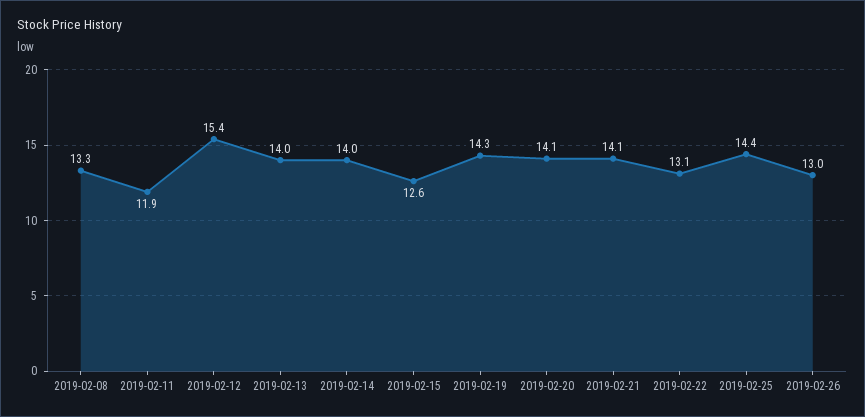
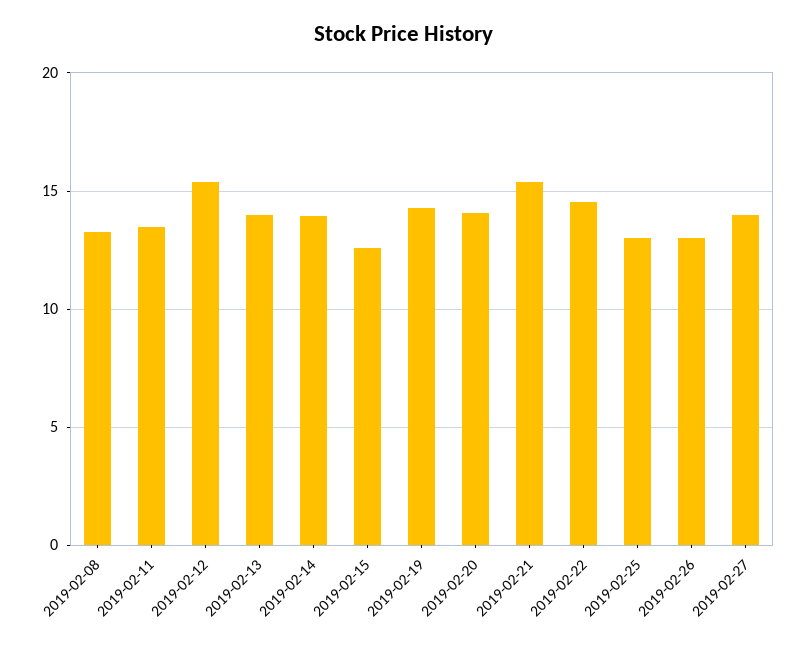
2019-02-11: 11.9 -> 13.5
2019-02-21: 14.1 -> 15.5
2019-02-22: 13.1 -> 14.5
2019-02-25: 14.4 -> 13
2019-02-27: none -> 14

